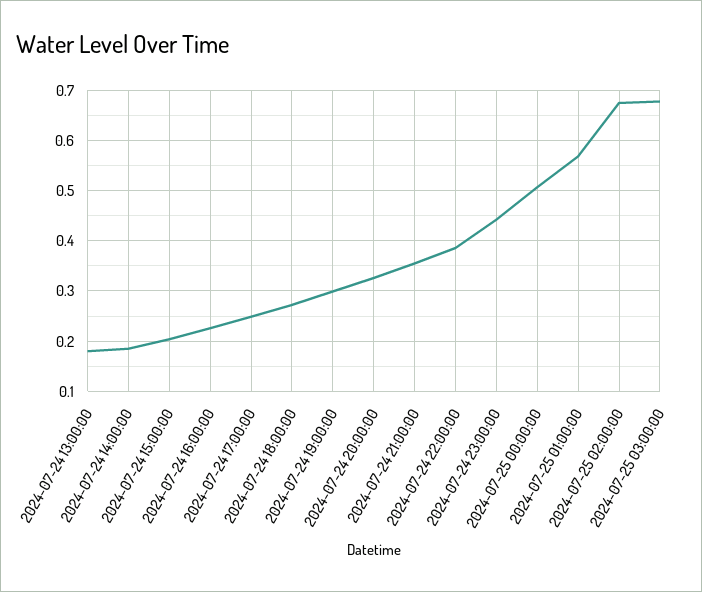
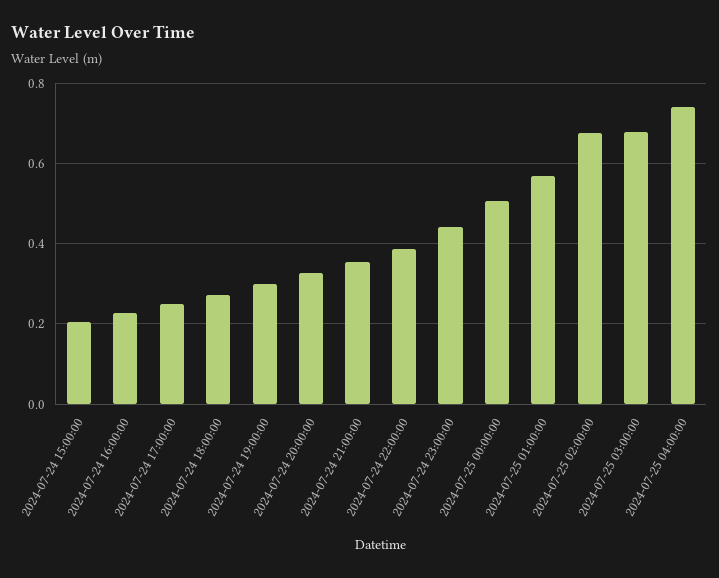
2024-07-24 13:00:00: 0.18 -> none
2024-07-24 14:00:00: 0.18 -> none
2024-07-25 04:00:00: none -> 0.74

